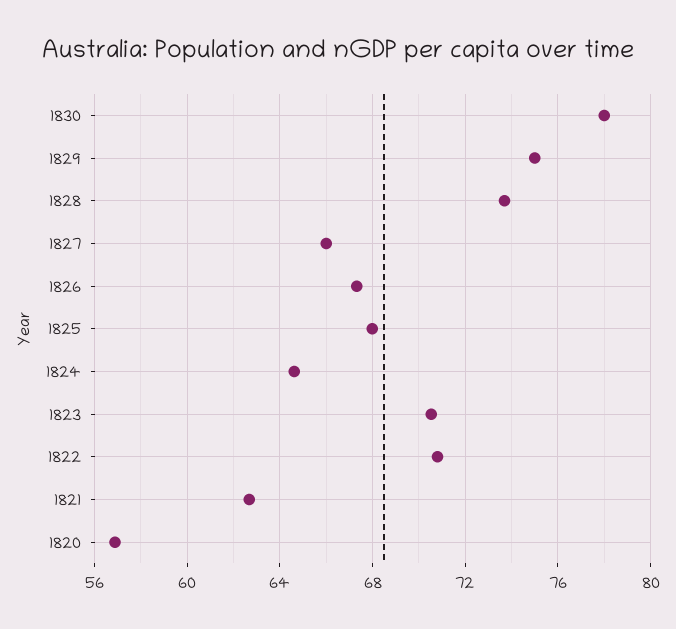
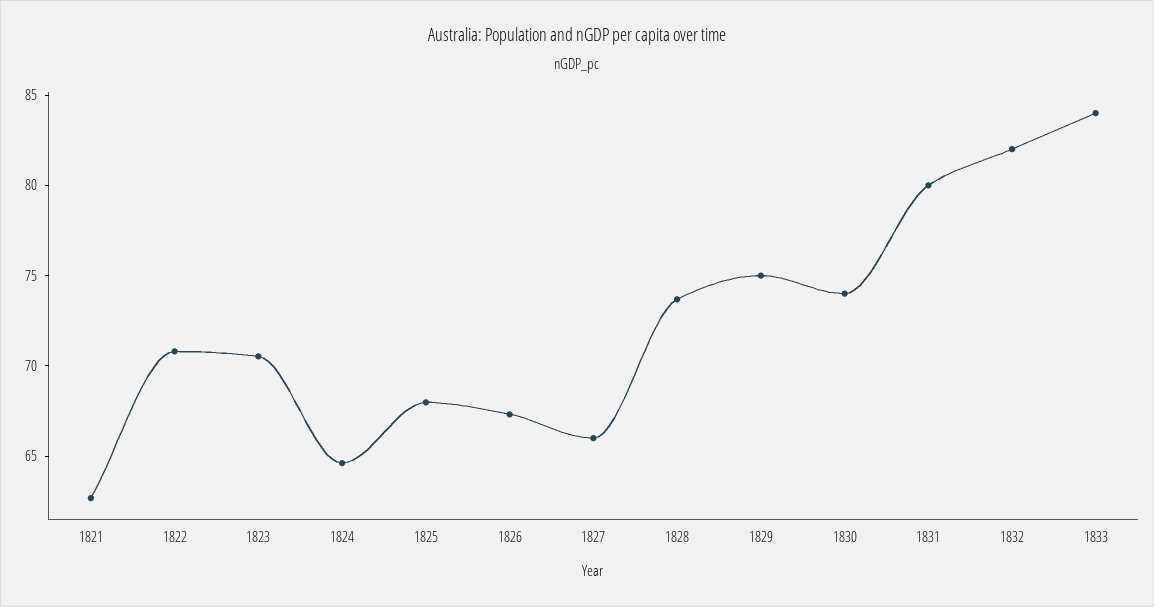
1830: 78 -> 74
1820: 57 -> none
1831: none -> 80
1832: none -> 82
1833: none -> 84

